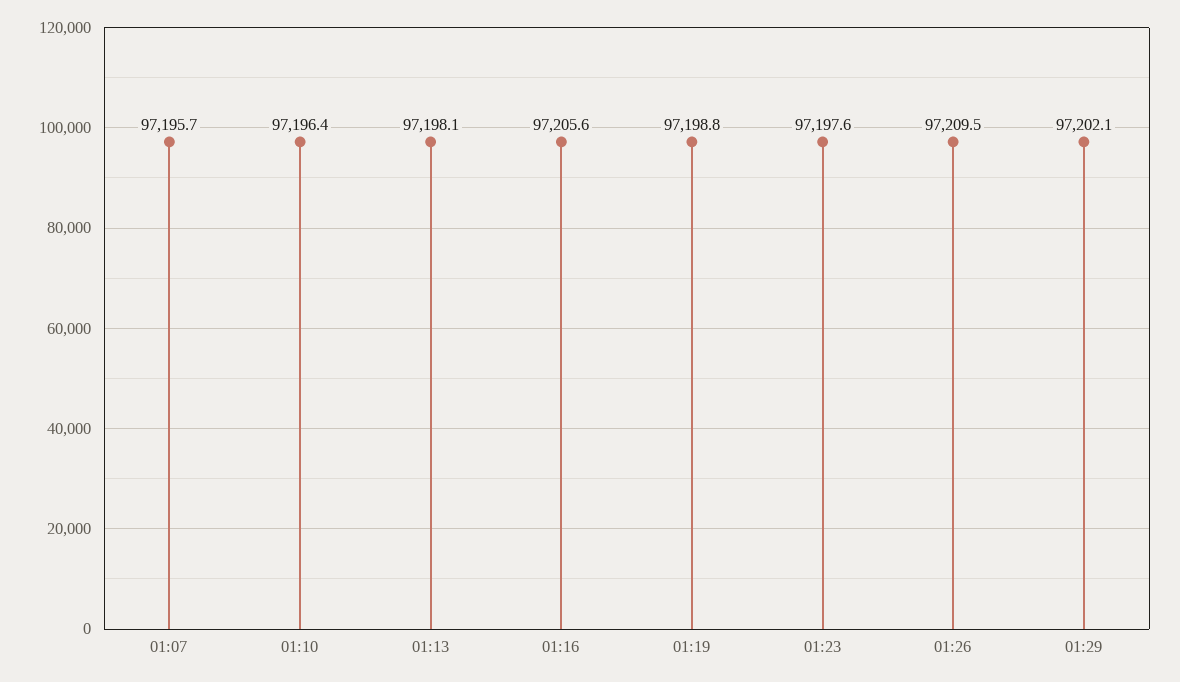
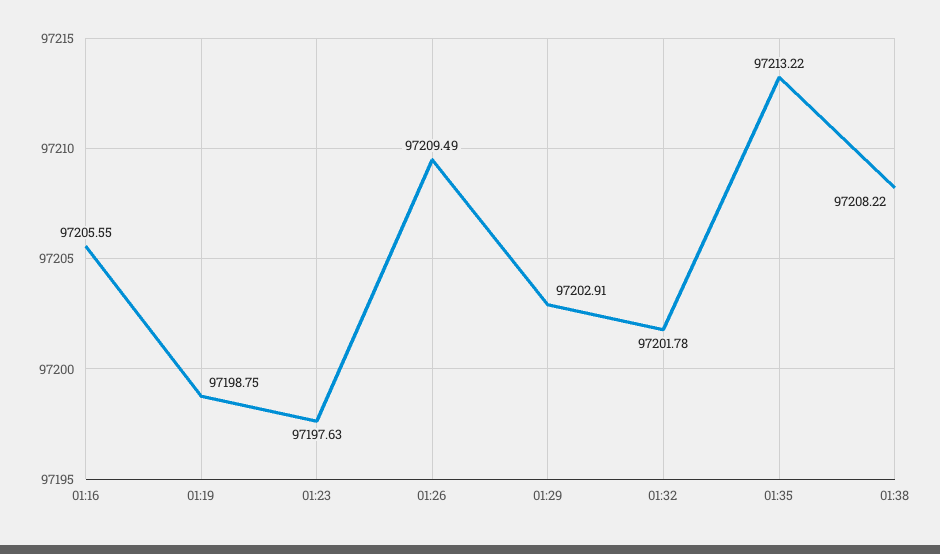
01:07: 97195.7 -> none
01:10: 97196.4 -> none
01:13: 97198.1 -> none
01:29: 97202.1 -> 97202.91
01:32: none -> 97201.78
01:35: none -> 97213.22
01:38: none -> 97208.22

